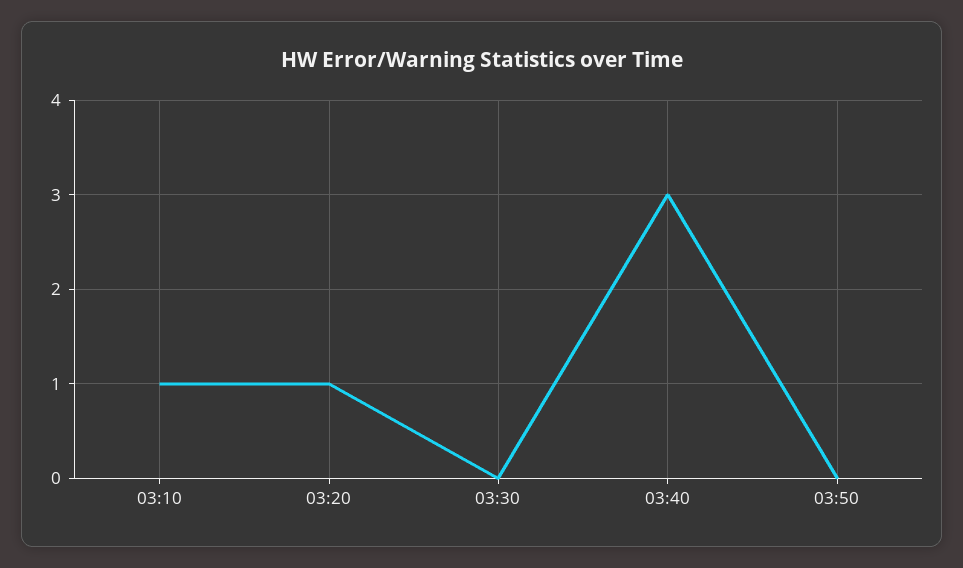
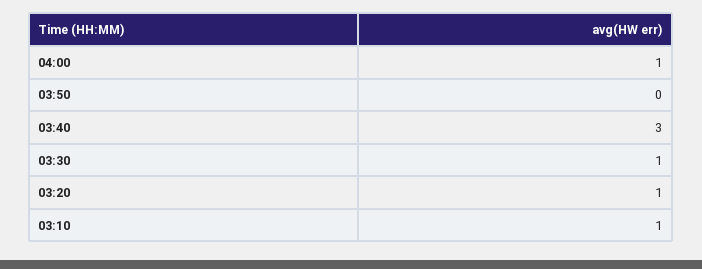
03:30: 0 -> 1
04:00: none -> 1

